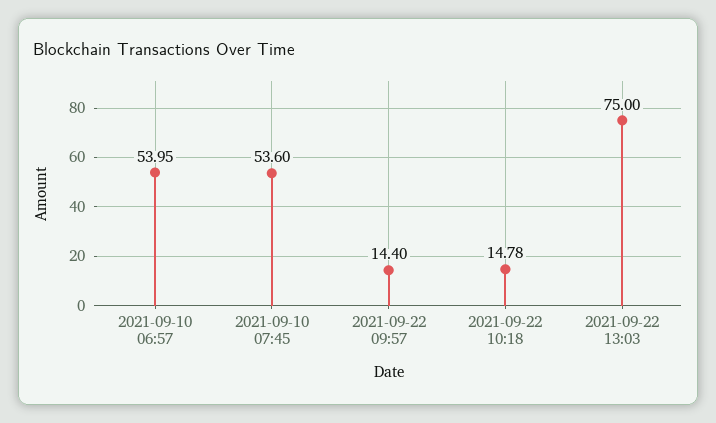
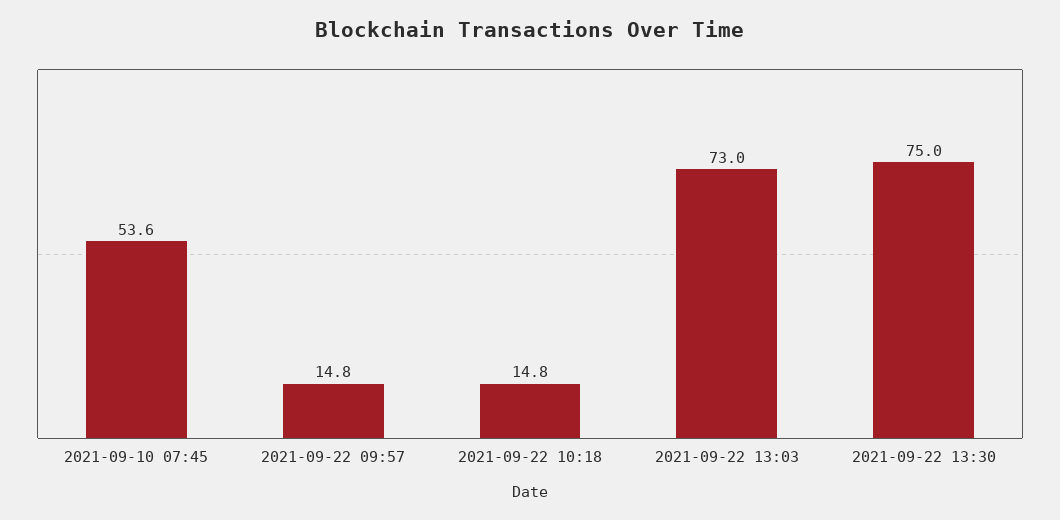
2021-09-10 06:57: 53.95 -> none
2021-09-22 09:57: 14.4 -> 14.8
2021-09-22 13:03: 75 -> 73
2021-09-22 13:30: none -> 75

